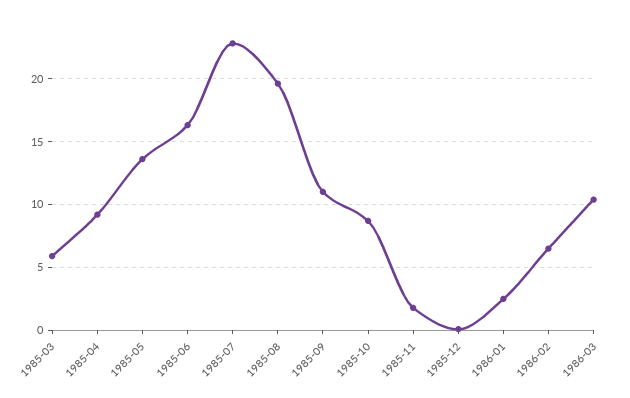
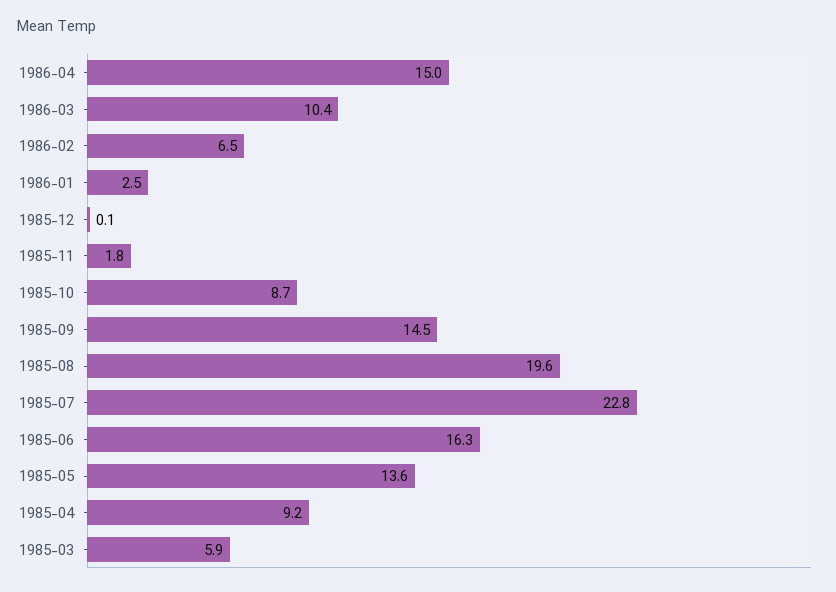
1985-09: 11 -> 14.5
1986-04: none -> 15

